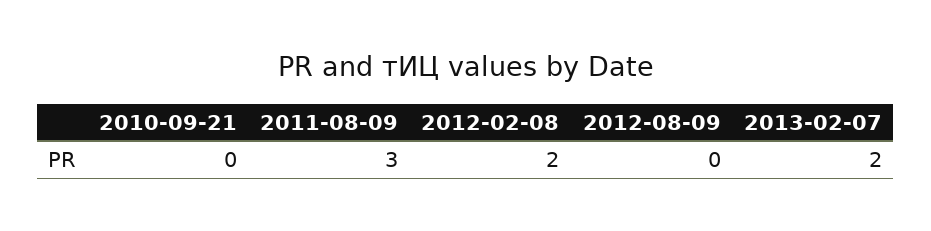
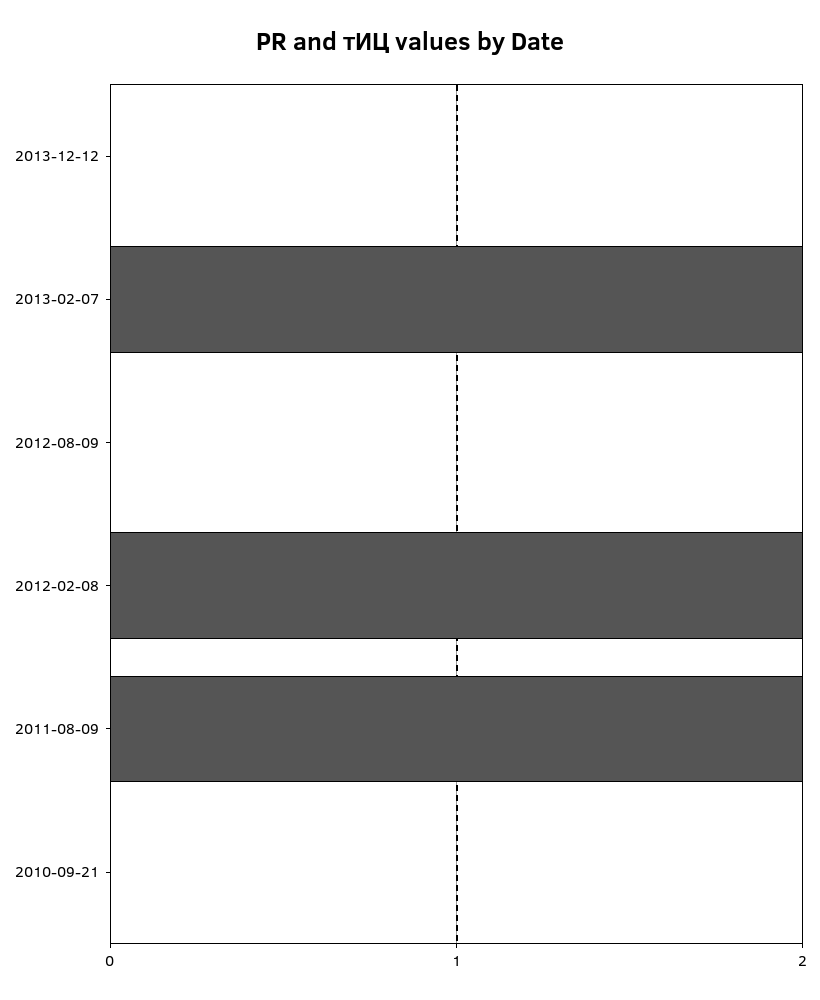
2011-08-09: 3 -> 2
2013-12-12: none -> 0

